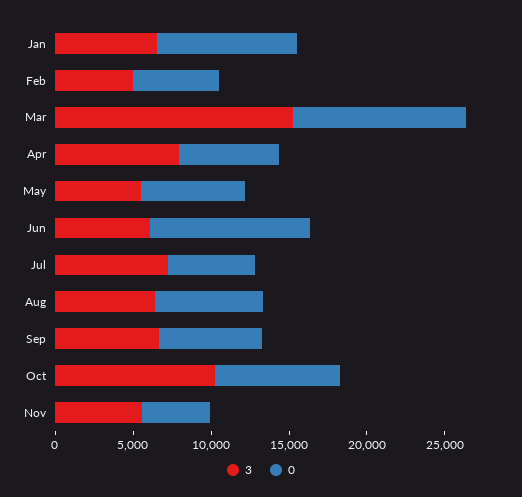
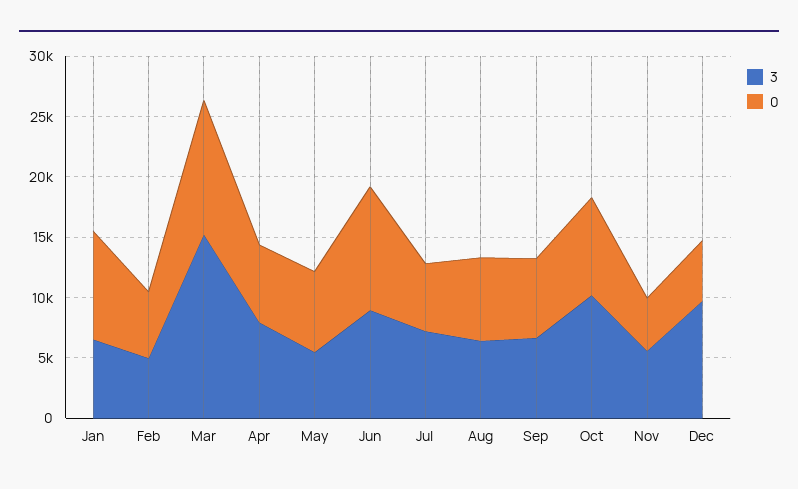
3, Jun: 6000 -> 9000
3, Dec: none -> 10000
0, Dec: none -> 5000

